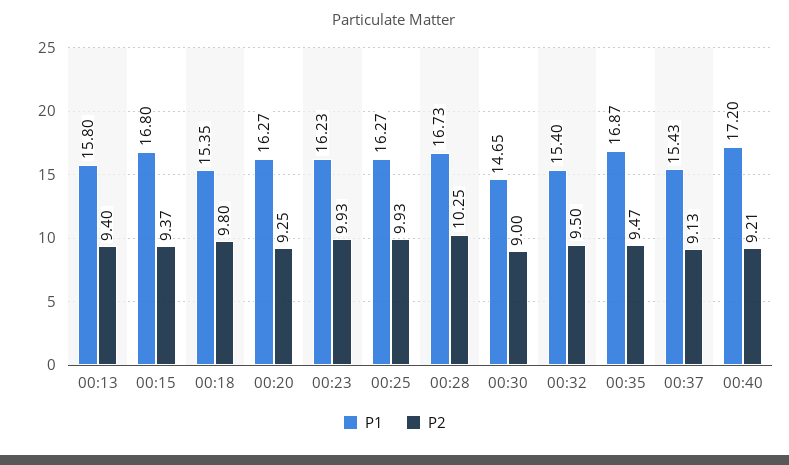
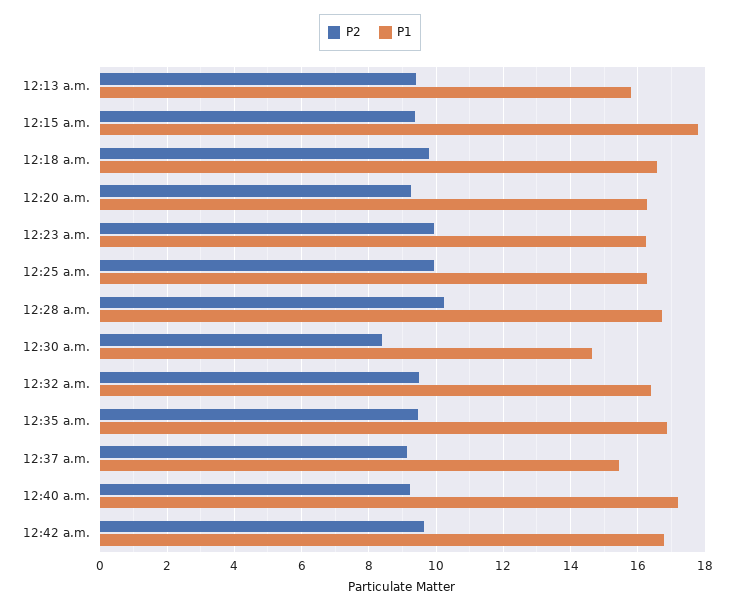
P1, 00:15: 16.8 -> 17.8
P1, 00:18: 15.35 -> 16.6
P2, 00:30: 9 -> 8.4
P1, 00:32: 15.4 -> 16.4
P2, 12:42 a.m.: none -> 9.6
P1, 12:42 a.m.: none -> 16.8

